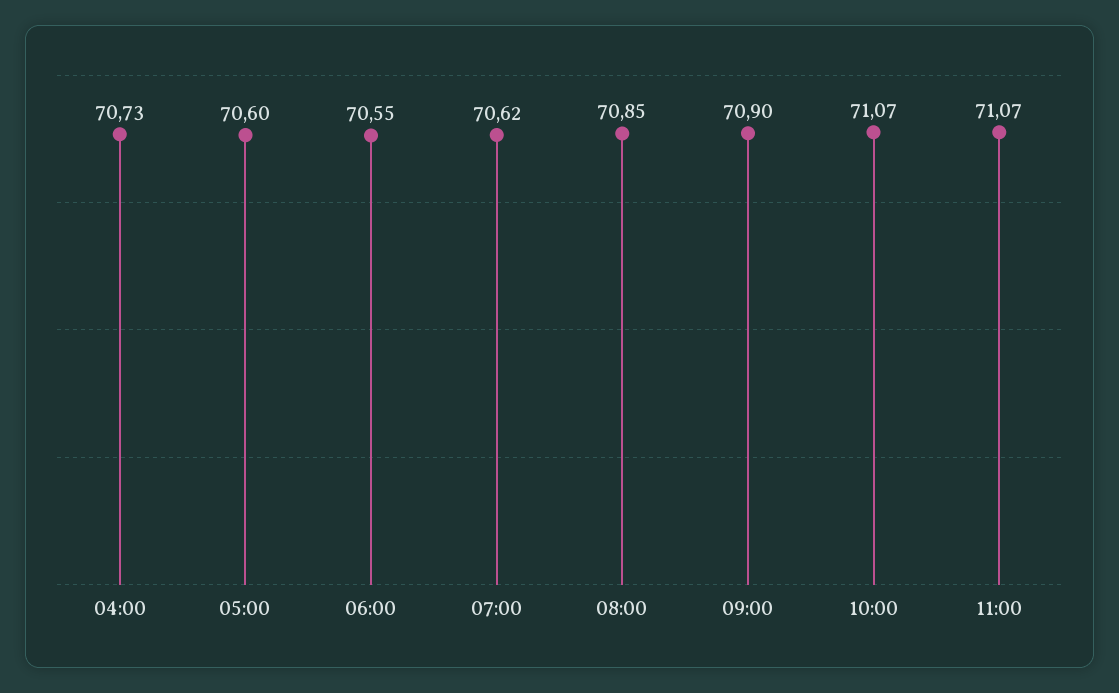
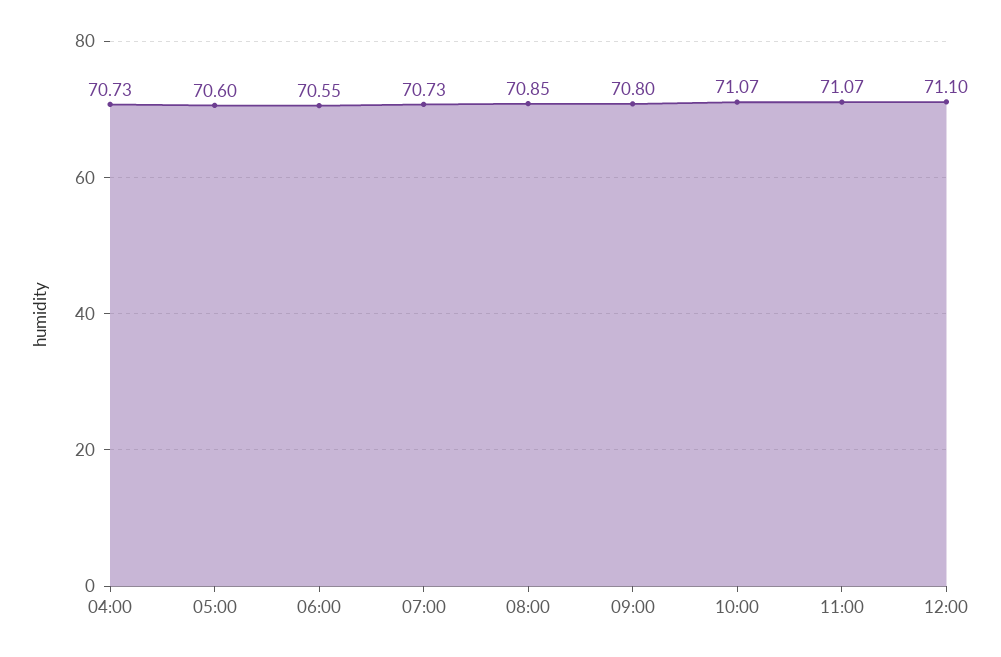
07:00: 70.62 -> 70.73
09:00: 70.9 -> 70.8
12:00: none -> 71.1

